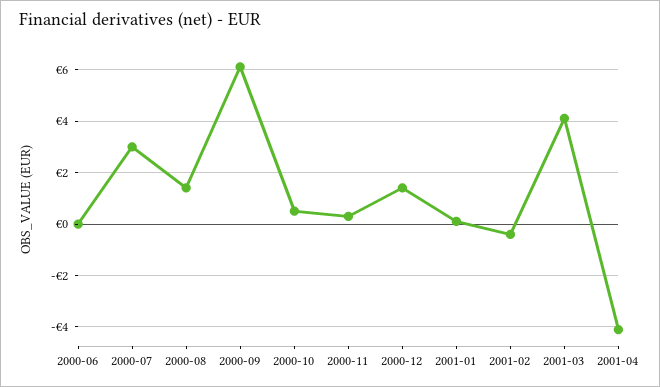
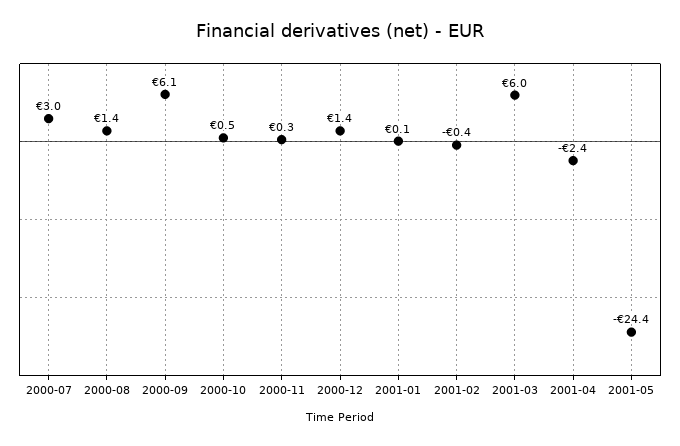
2000-06: 0 -> none
2001-03: 4 -> 6
2001-04: -4 -> -2.4
2001-05: none -> -24.4

